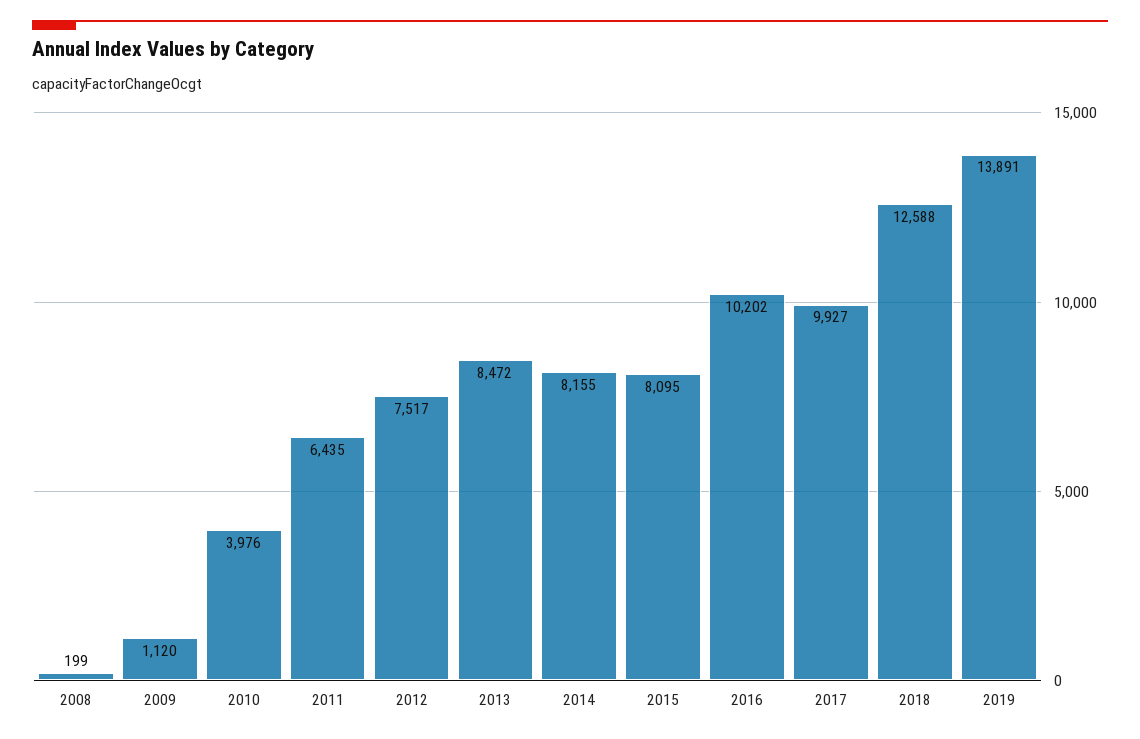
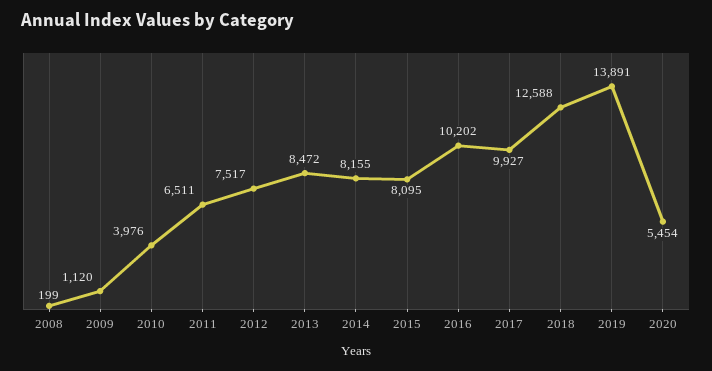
2011: 6435 -> 6511
2020: none -> 5454

